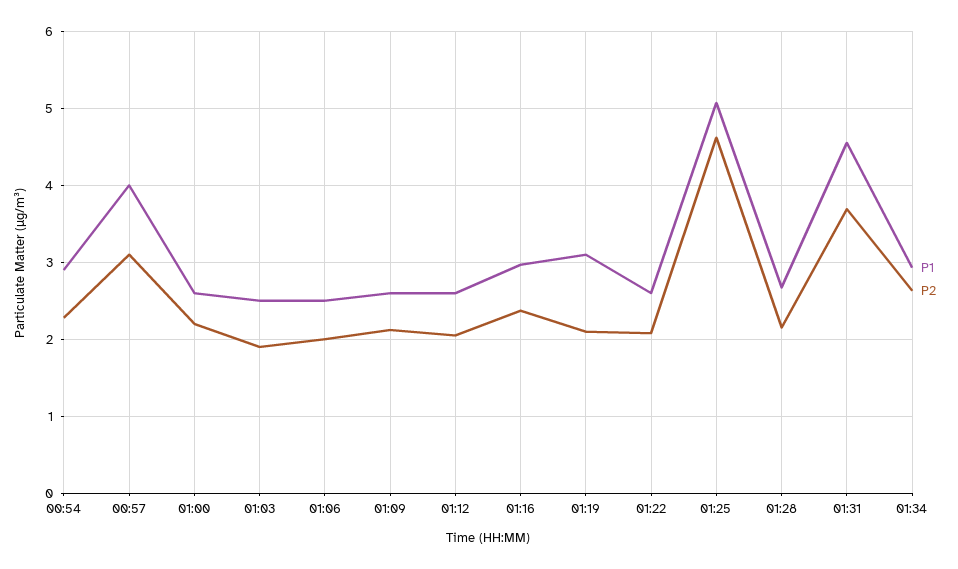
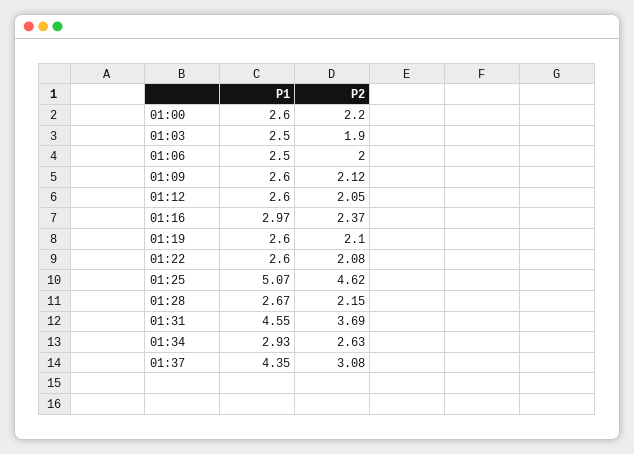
P1, 00:54: 2.9 -> none
P2, 00:54: 2.3 -> none
P1, 00:57: 4 -> none
P2, 00:57: 3.1 -> none
P1, 01:19: 3.1 -> 2.6
P1, 01:37: none -> 4.35
P2, 01:37: none -> 3.08

